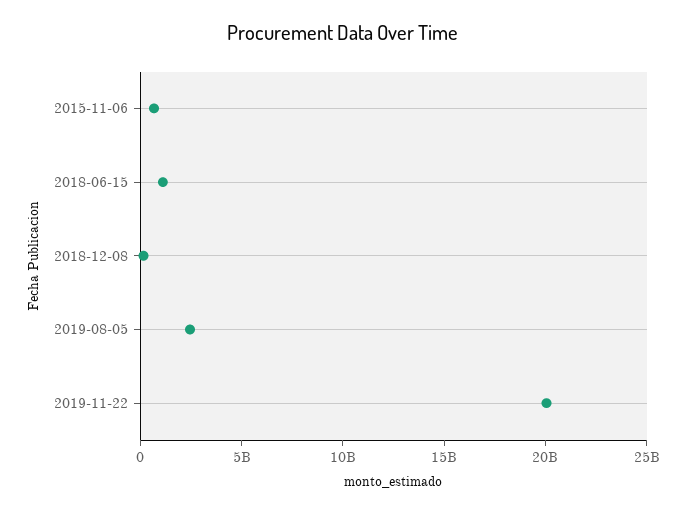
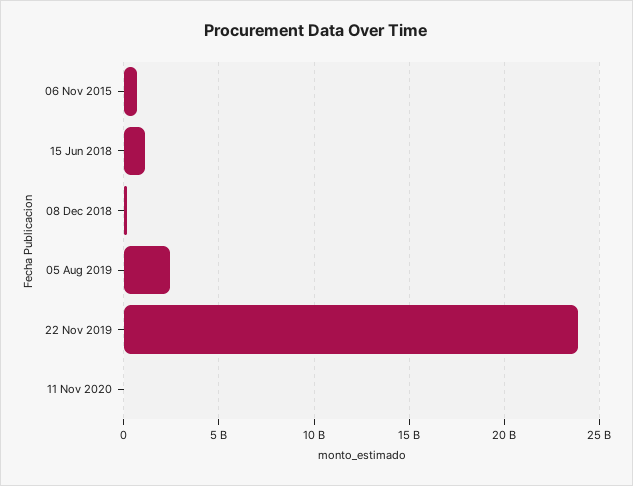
2019-11-22: 20000000000 -> 24000000000
11 Nov 2020: none -> 0

